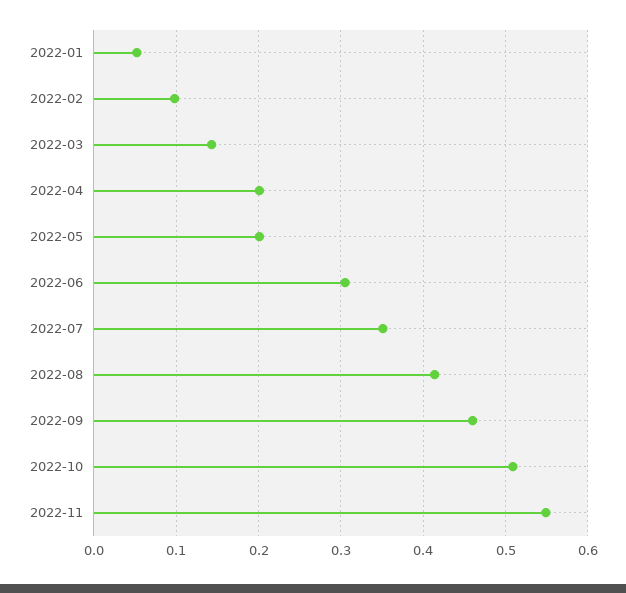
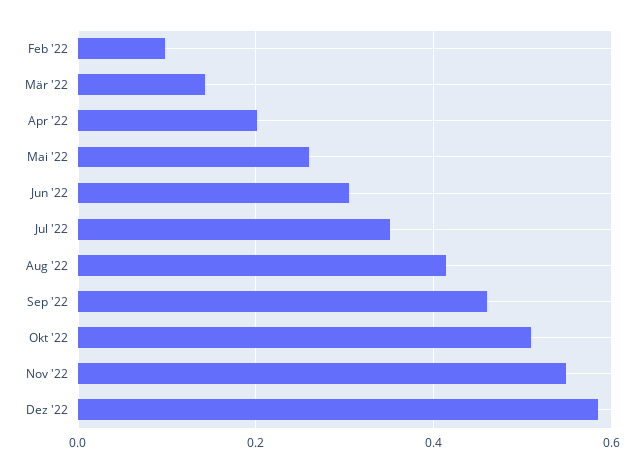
2022-01: 0.05 -> none
2022-05: 0.2 -> 0.26
Dez '22: none -> 0.58

